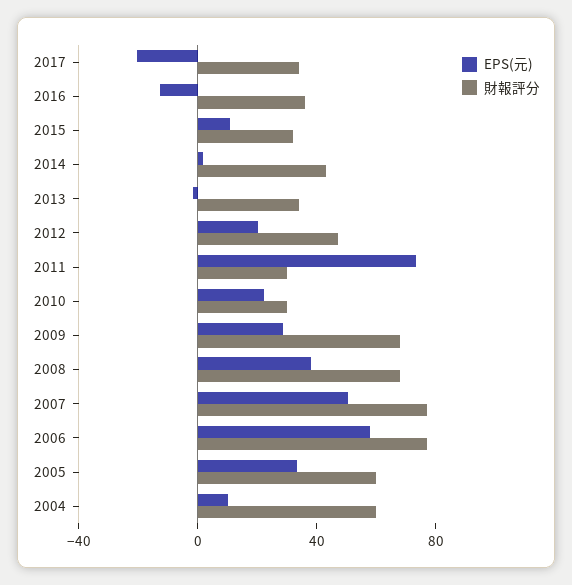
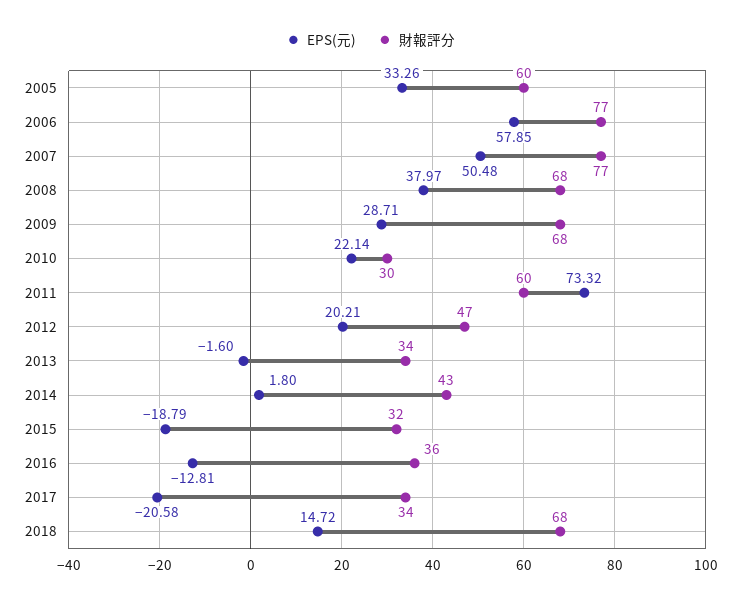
EPS(元), 2015: 10 -> -18.79
財報評分, 2011: 30 -> 60
EPS(元), 2004: 10 -> none
財報評分, 2004: 60 -> none
EPS(元), 2018: none -> 14.72
財報評分, 2018: none -> 68

